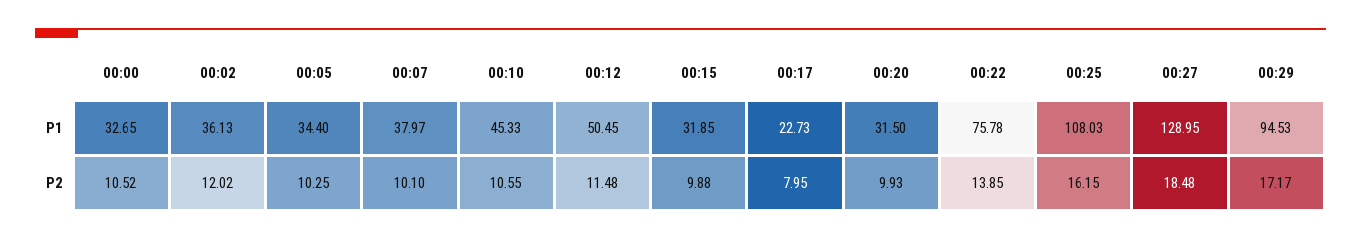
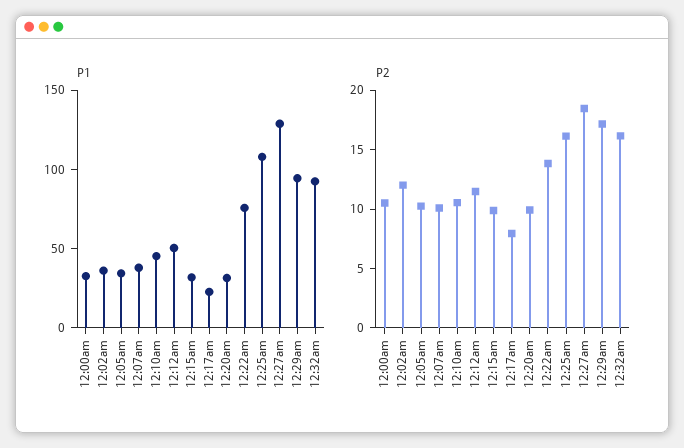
P1, 12:32am: none -> 90
P2, 12:32am: none -> 16

